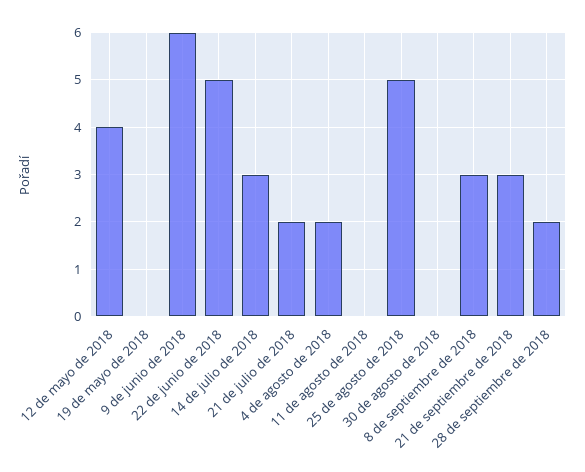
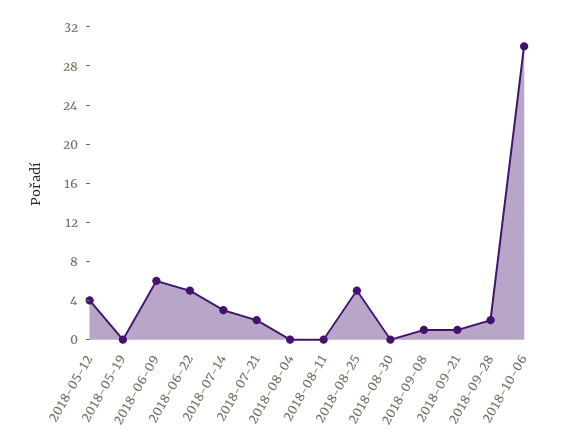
4 de agosto de 2018: 2 -> 0
8 de septiembre de 2018: 3 -> 1
21 de septiembre de 2018: 3 -> 1
2018-10-06: none -> 30

